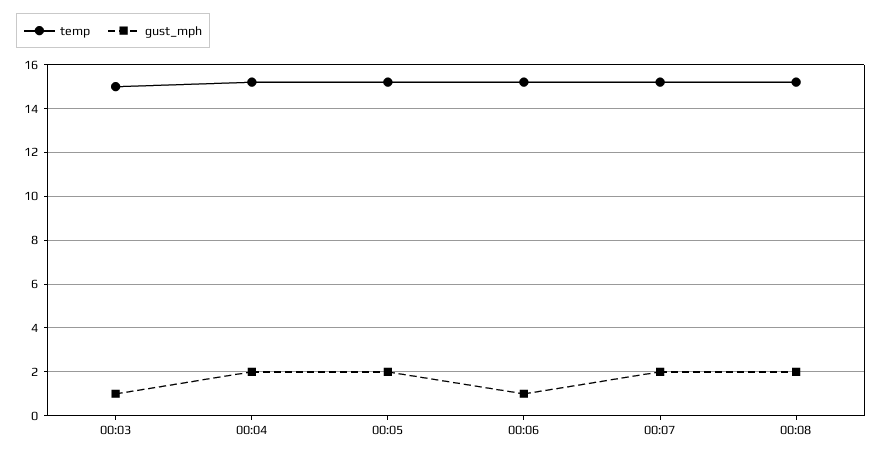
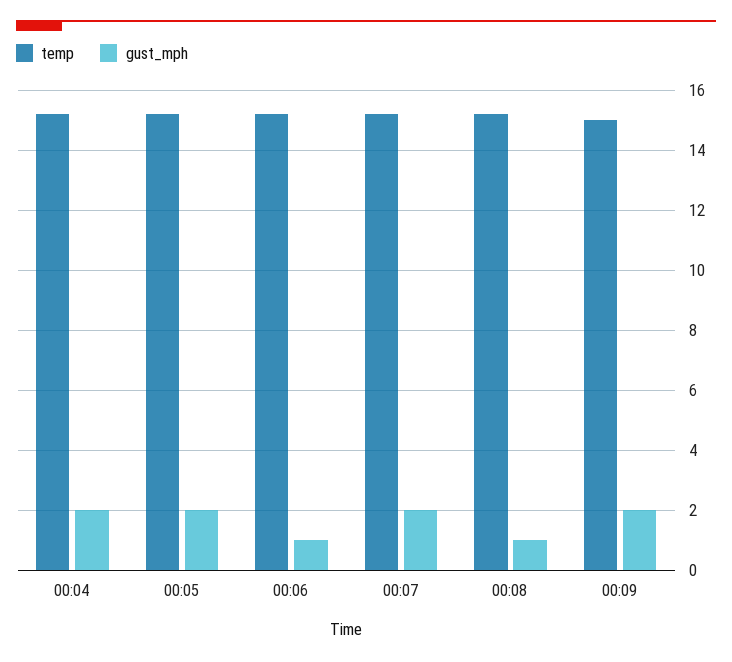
temp, 00:03: 15 -> none
gust_mph, 00:03: 1 -> none
gust_mph, 00:08: 2 -> 1
temp, 00:09: none -> 15
gust_mph, 00:09: none -> 2

